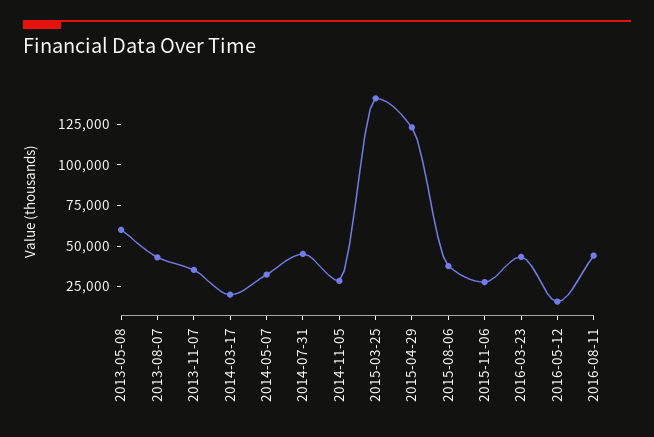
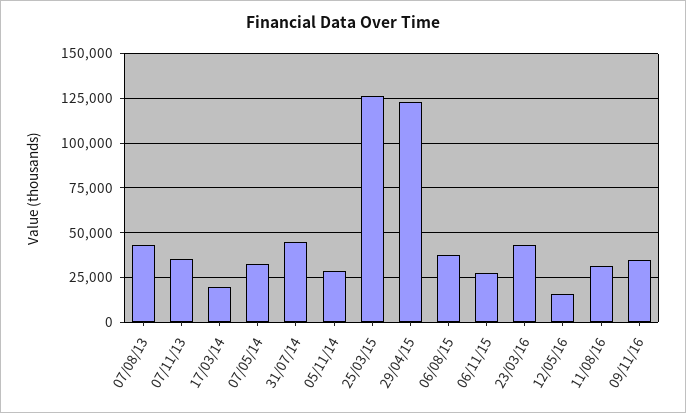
2013-05-08: 60000 -> none
2015-03-25: 140000 -> 125000
2016-08-11: 45000 -> 30000
09/11/16: none -> 35000

